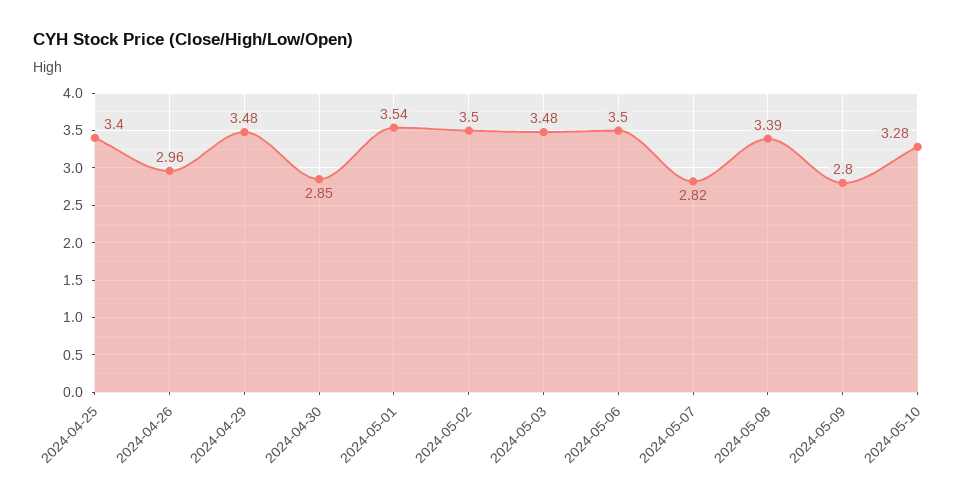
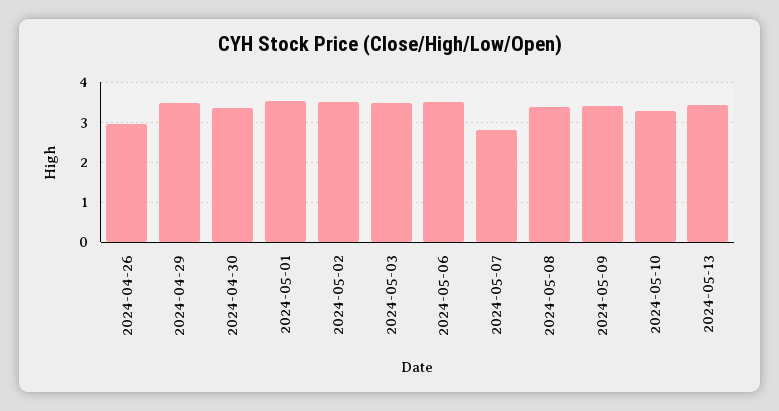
2024-04-25: 3.4 -> none
2024-04-30: 2.85 -> 3.4
2024-05-09: 2.8 -> 3.4
2024-05-13: none -> 3.4

